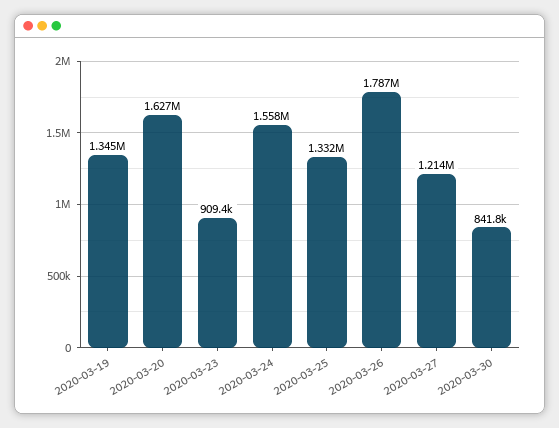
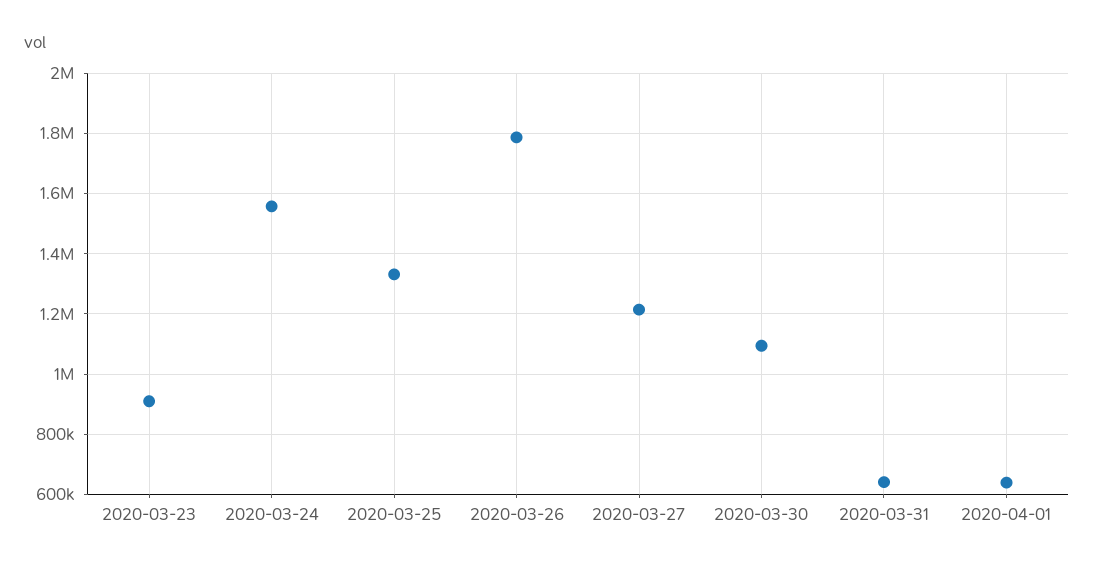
2020-03-19: 1345000 -> none
2020-03-20: 1627000 -> none
2020-03-30: 841800 -> 1100000
2020-03-31: none -> 640000
2020-04-01: none -> 640000

